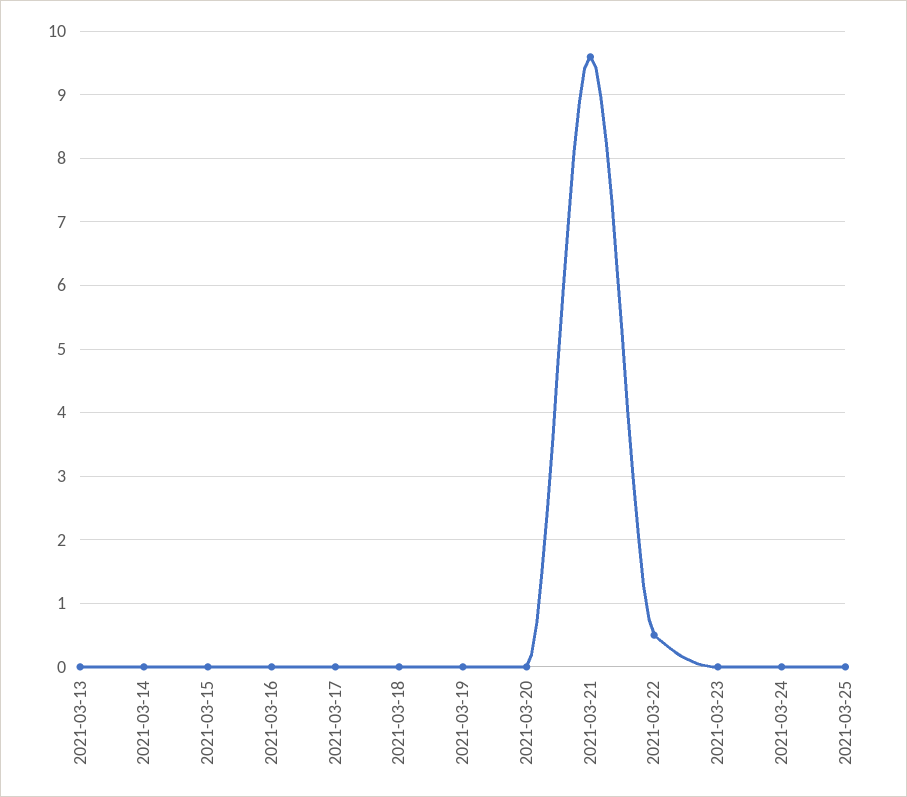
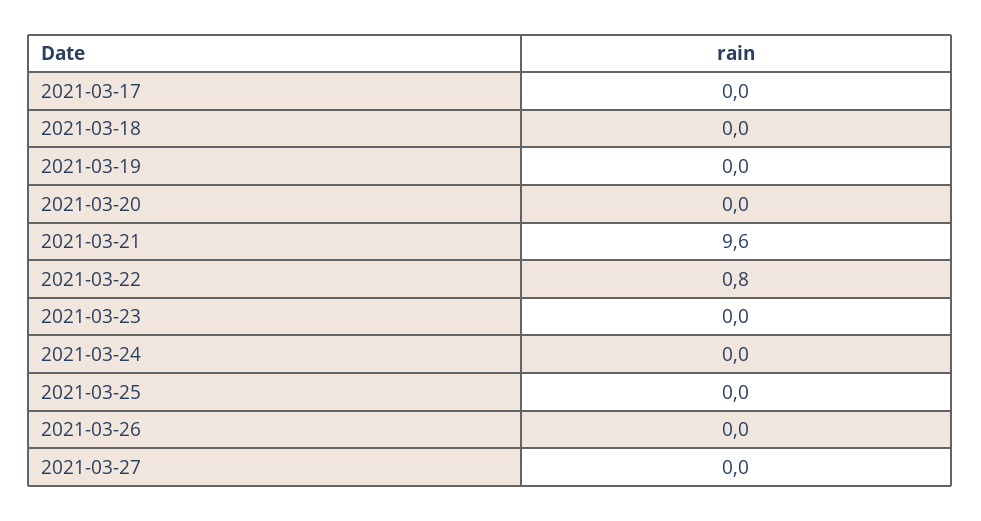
2021-03-13: 0 -> none
2021-03-14: 0 -> none
2021-03-15: 0 -> none
2021-03-16: 0 -> none
2021-03-22: 0.5 -> 0.8
2021-03-26: none -> 0
2021-03-27: none -> 0

